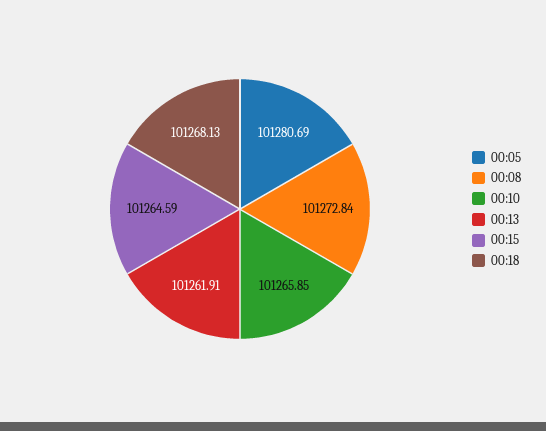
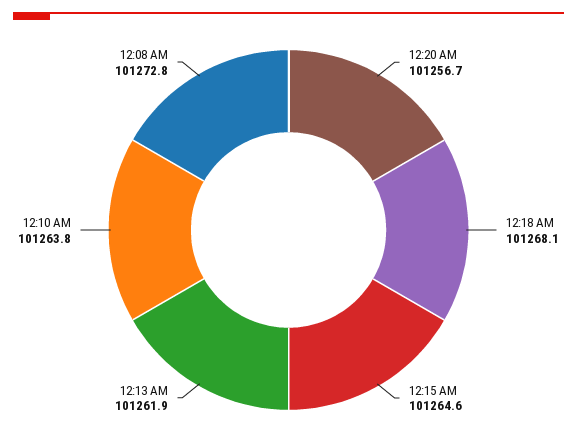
00:05: 101280.69 -> none
00:10: 101265.85 -> 101263.8
12:20 AM: none -> 101256.7

